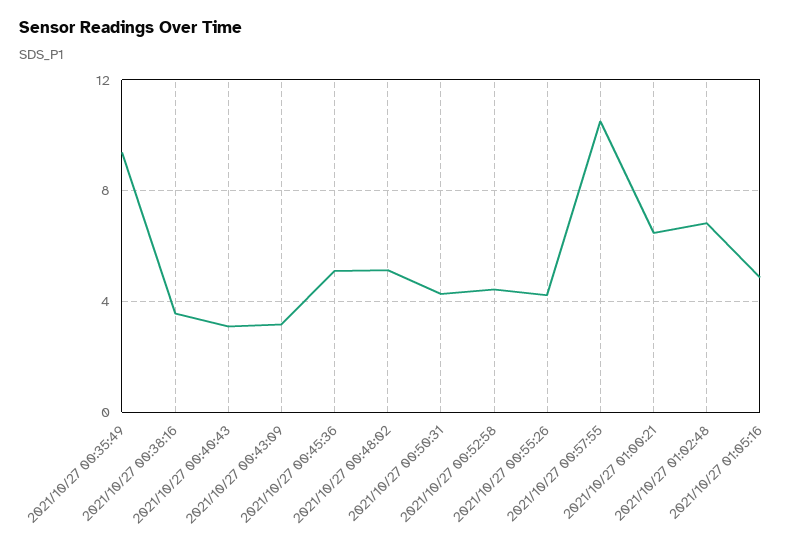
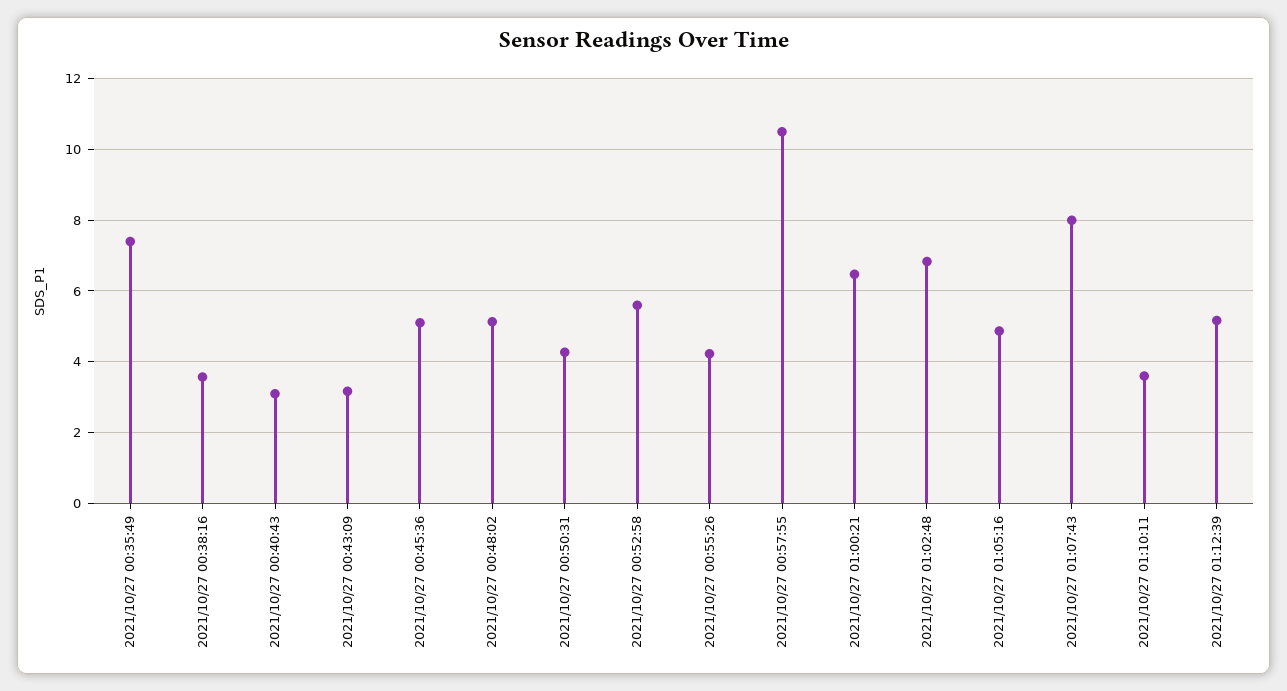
2021/10/27 00:35:49: 9.5 -> 7.4
2021/10/27 00:52:58: 4.5 -> 5.6
2021/10/27 01:07:43: none -> 8
2021/10/27 01:10:11: none -> 3.6
2021/10/27 01:12:39: none -> 5.2

